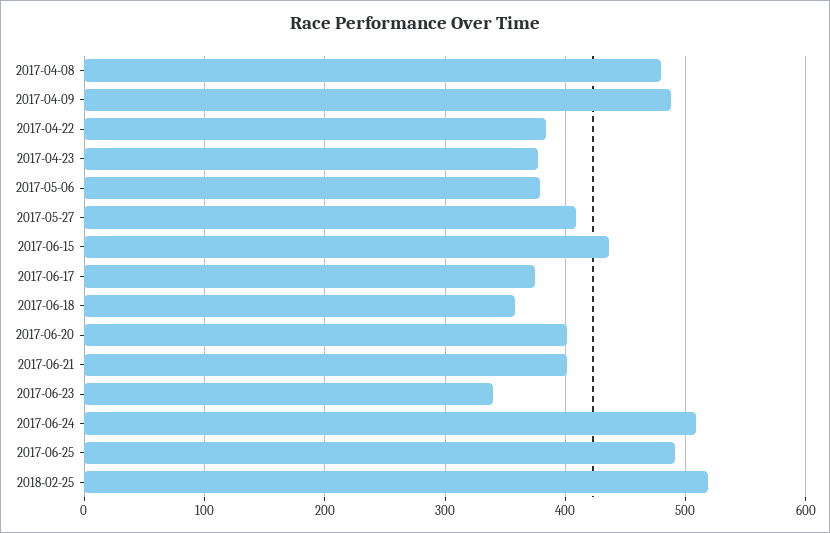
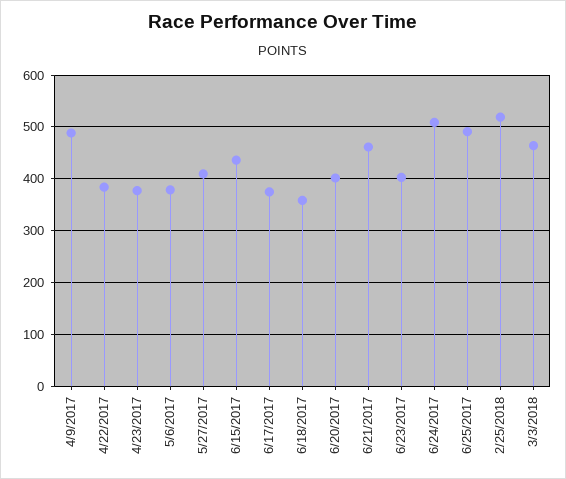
2017-04-08: 480 -> none
2017-06-21: 400 -> 460
2017-06-23: 340 -> 400
3/3/2018: none -> 460

